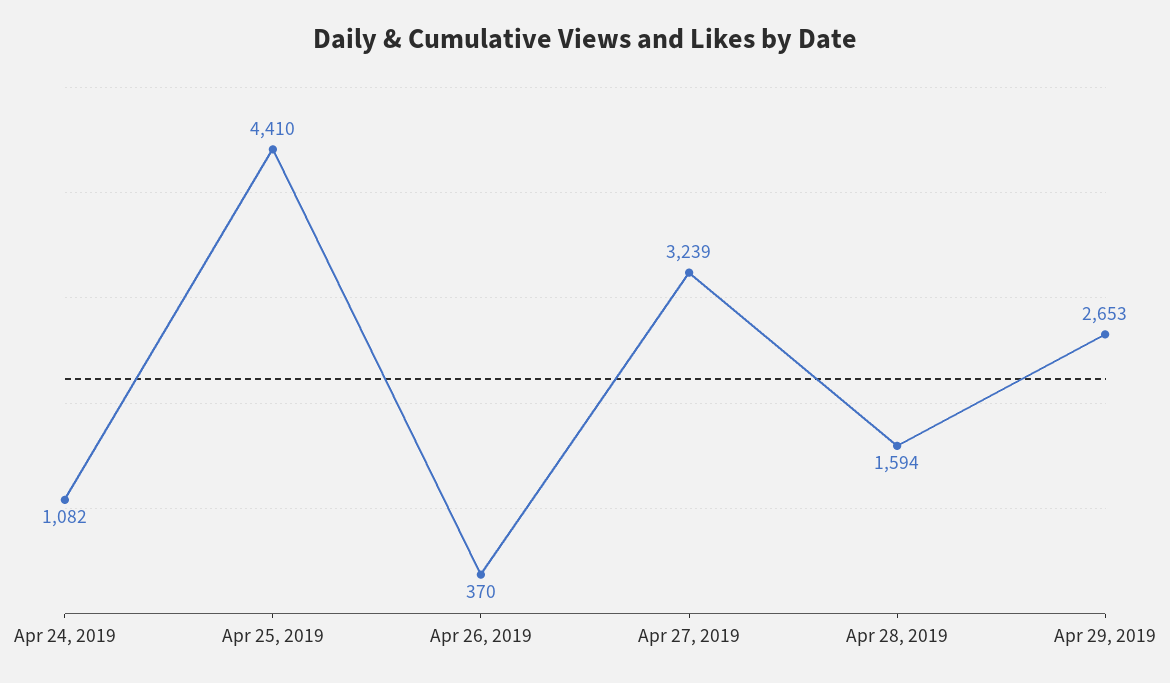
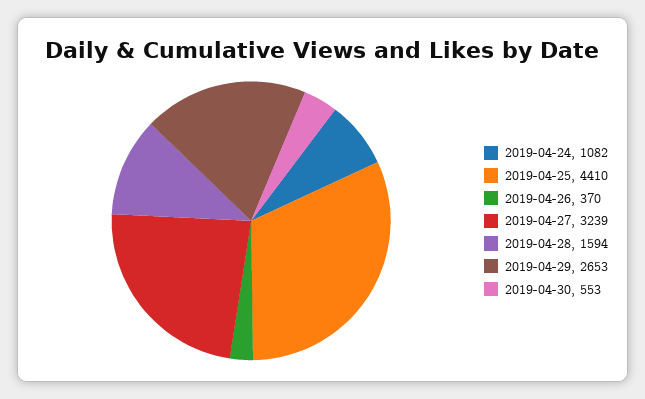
2019-04-30: none -> 553

